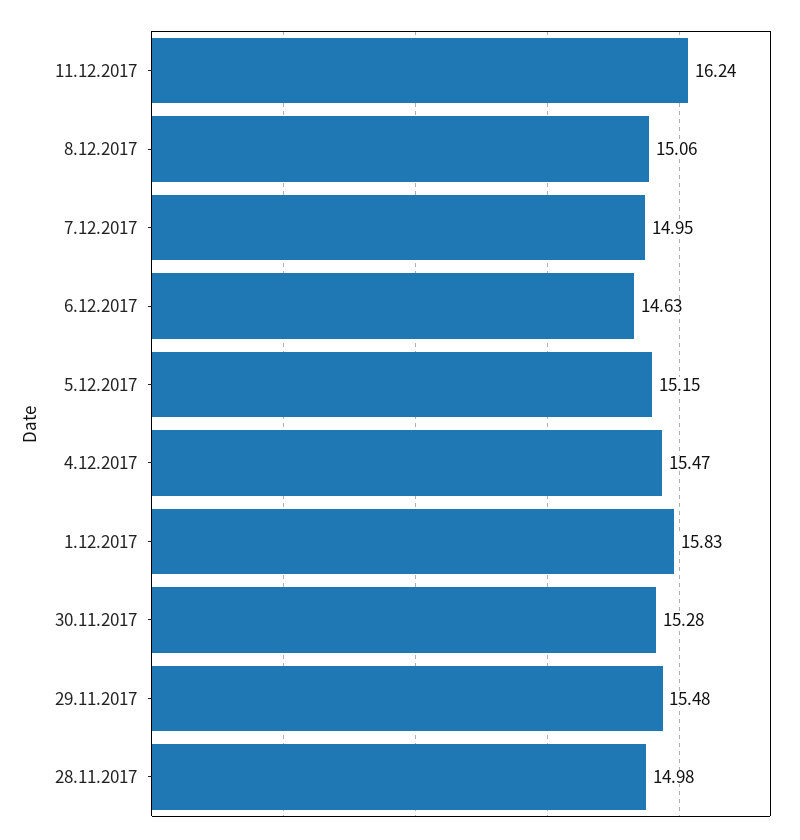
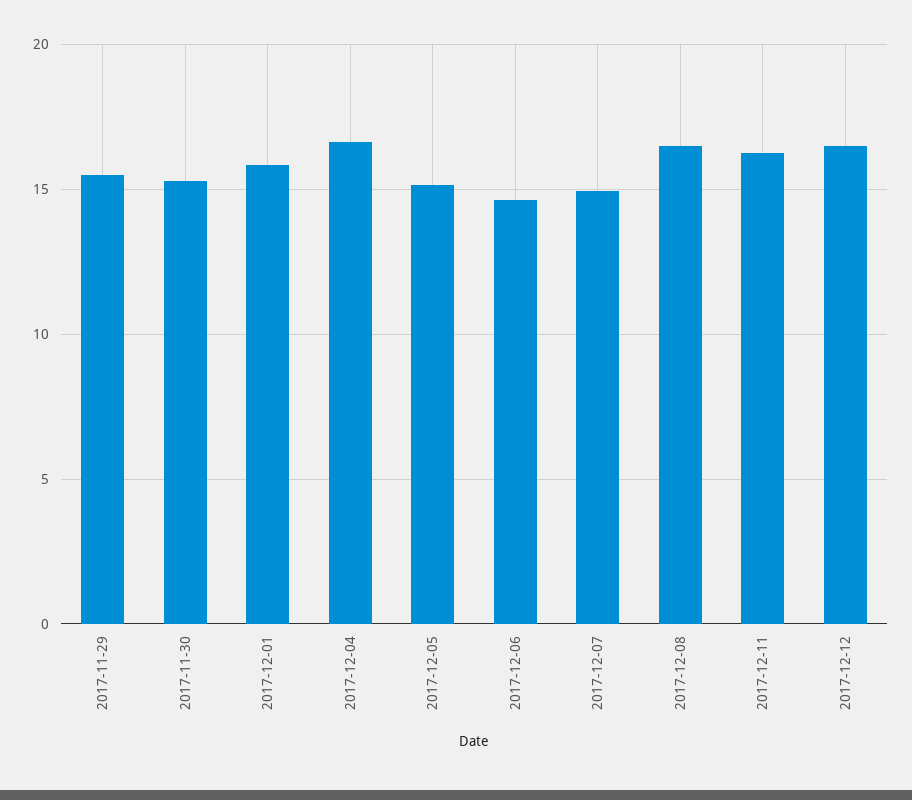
8.12.2017: 15.06 -> 16.5
4.12.2017: 15.47 -> 16.5
28.11.2017: 14.98 -> none
2017-12-12: none -> 16.5

